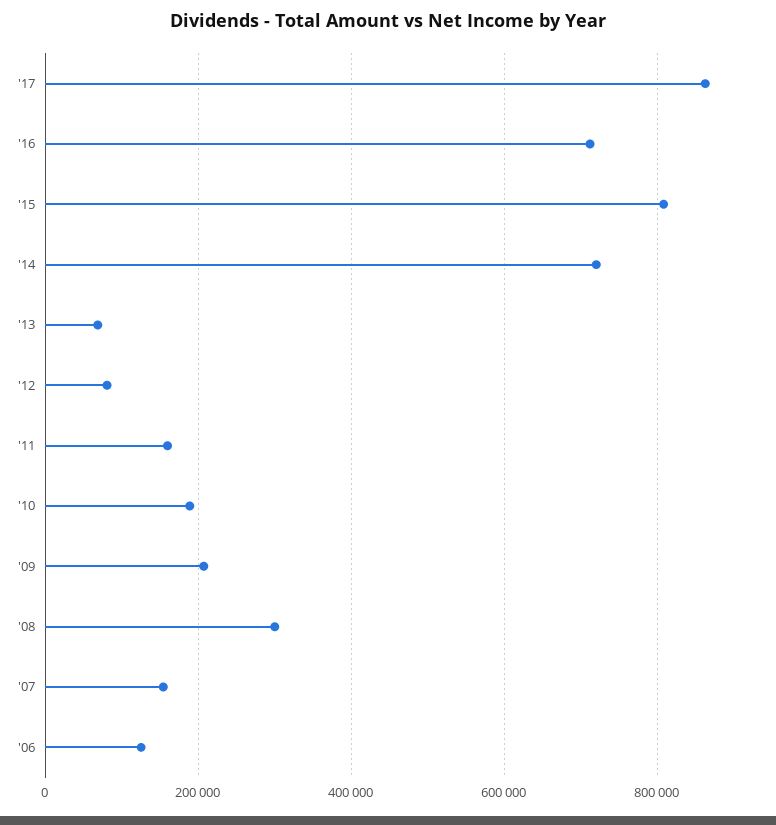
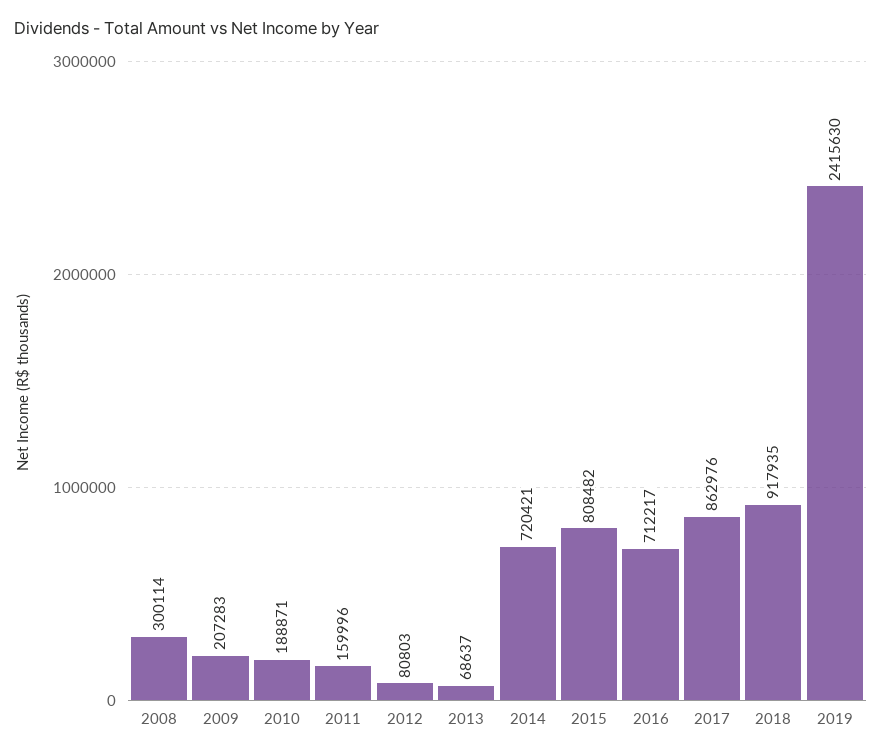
'07: 160000 -> none
'06: 120000 -> none
2018: none -> 917935
2019: none -> 2415630

